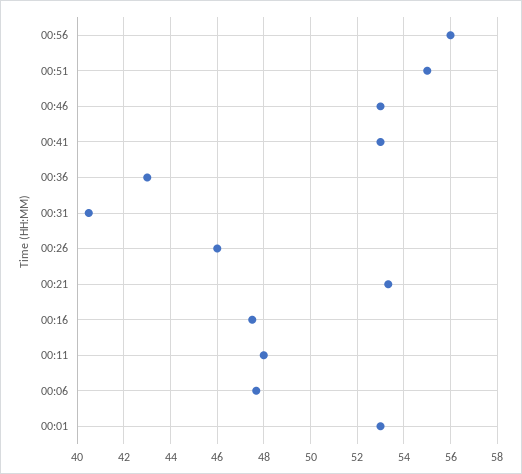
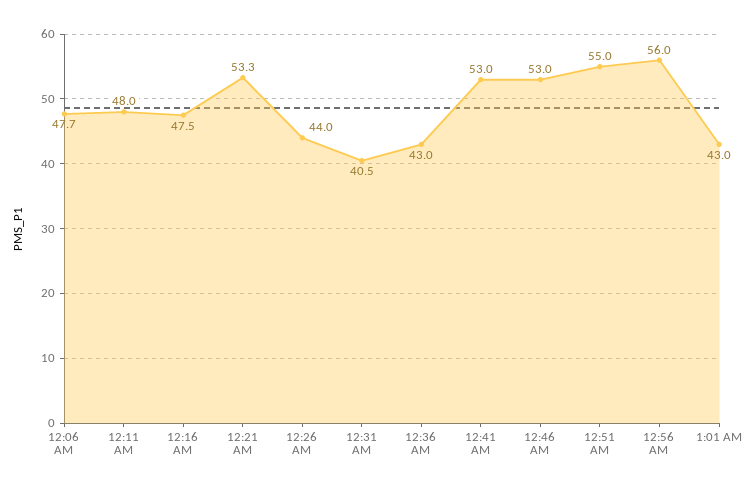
00:26: 46 -> 44
00:01: 53 -> none
1:01 AM: none -> 43

